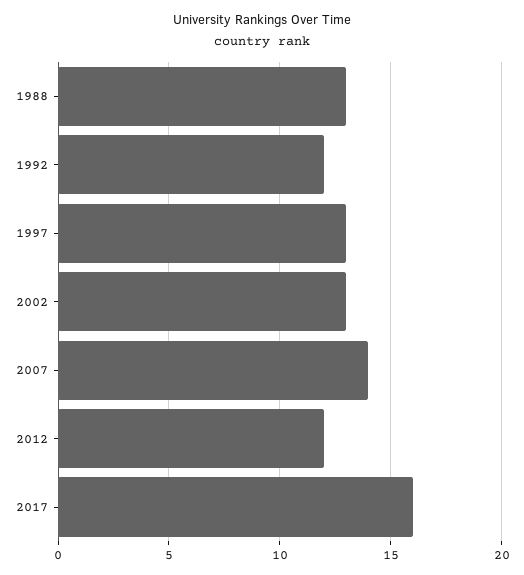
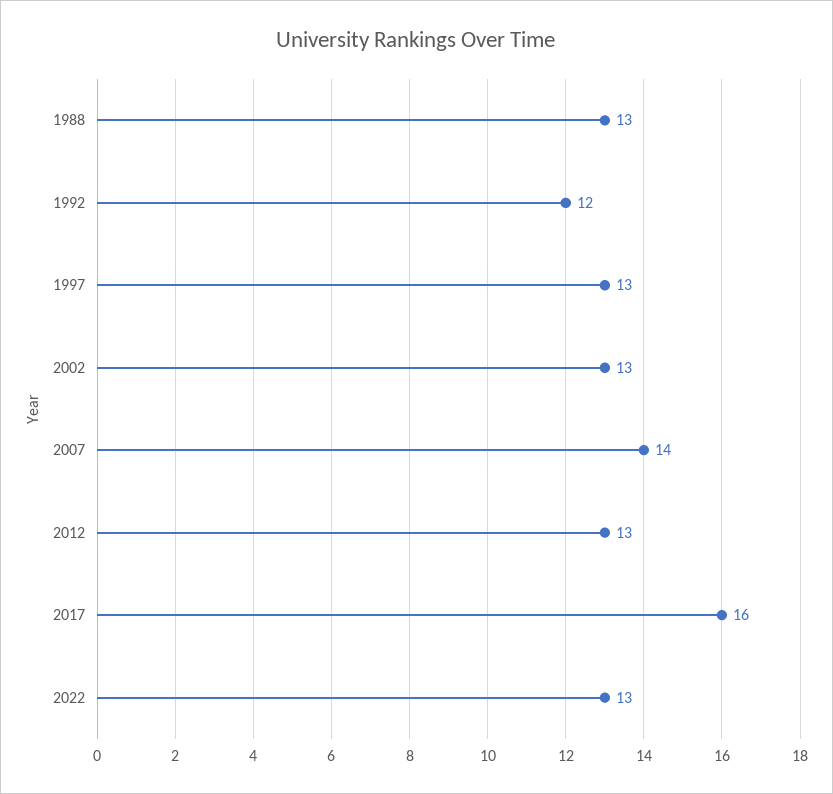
2012: 12 -> 13
2022: none -> 13

